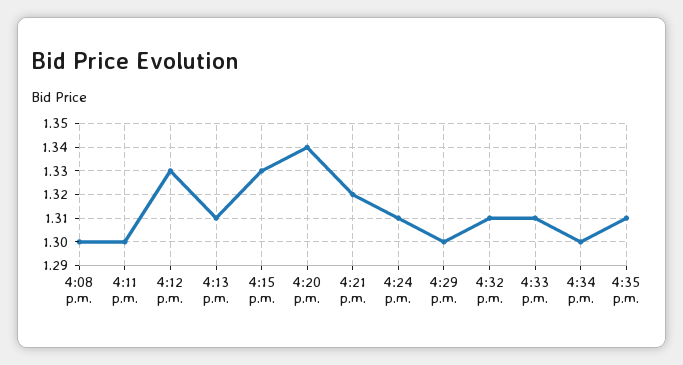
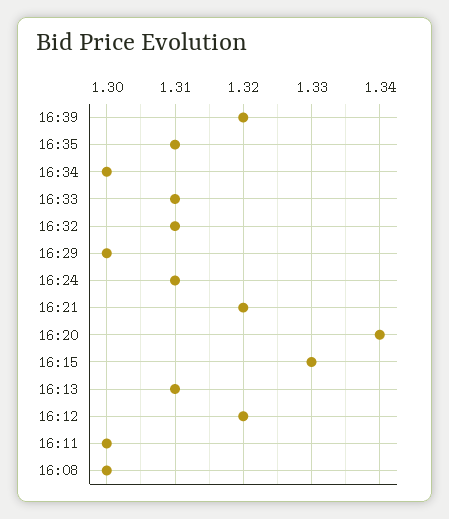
4:12 p.m.: 1.33 -> 1.32
16:39: none -> 1.32

